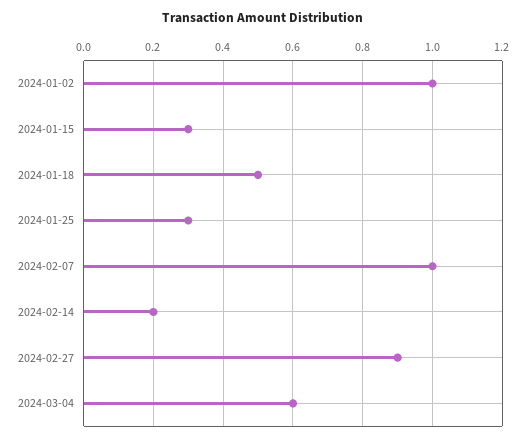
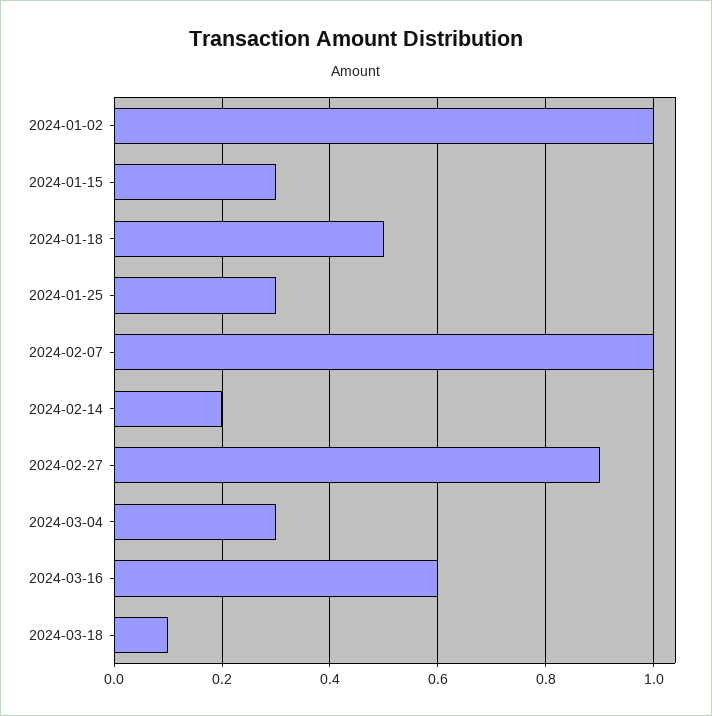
2024-03-04: 0.6 -> 0.3
2024-03-16: none -> 0.6
2024-03-18: none -> 0.1

